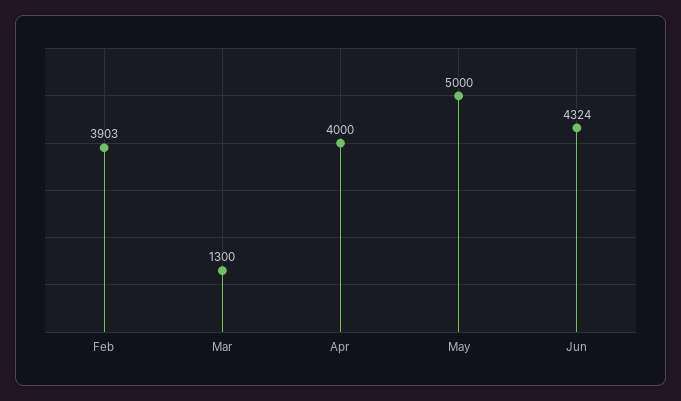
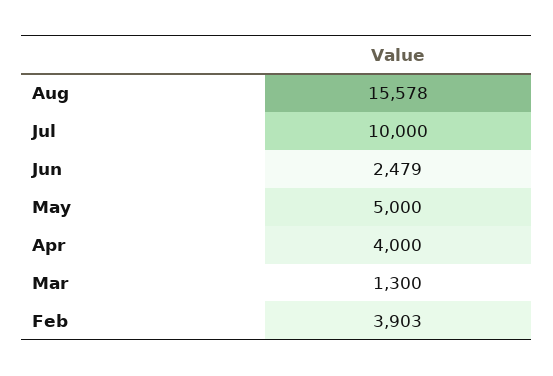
Jun: 4324 -> 2479
Aug: none -> 15578
Jul: none -> 10000

